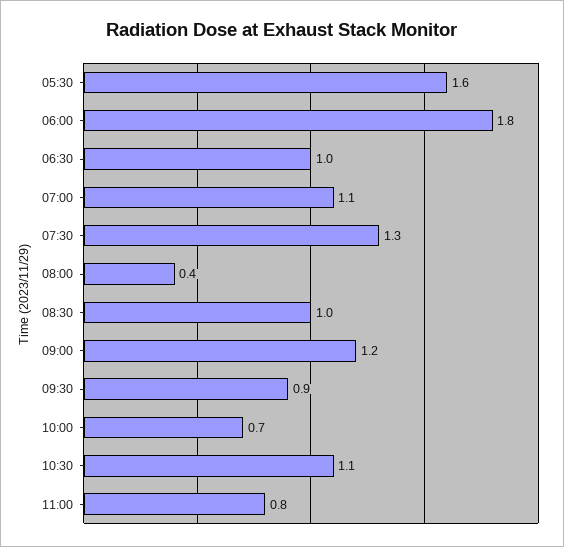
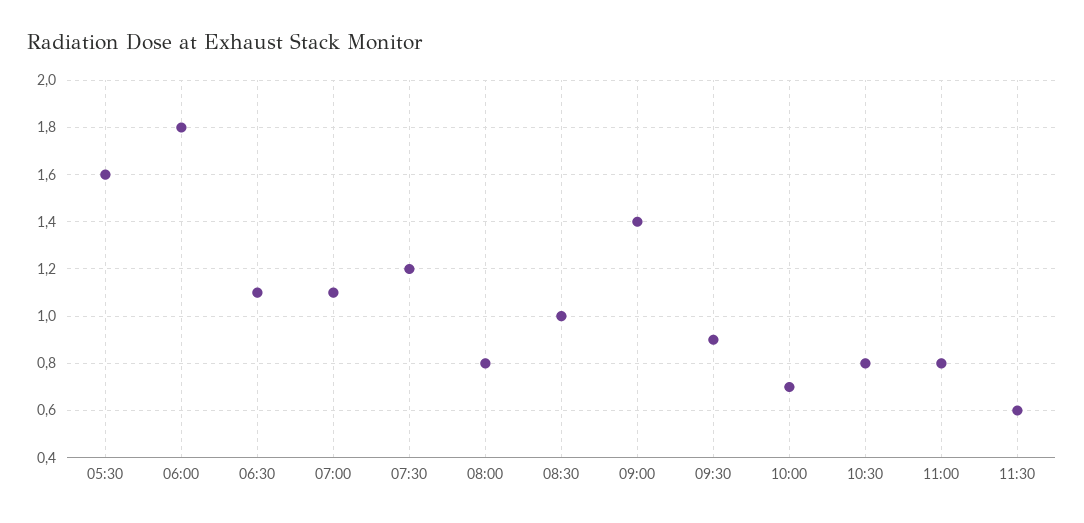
06:30: 1 -> 1.1
07:30: 1.3 -> 1.2
08:00: 0.4 -> 0.8
09:00: 1.2 -> 1.4
10:30: 1.1 -> 0.8
11:30: none -> 0.6

